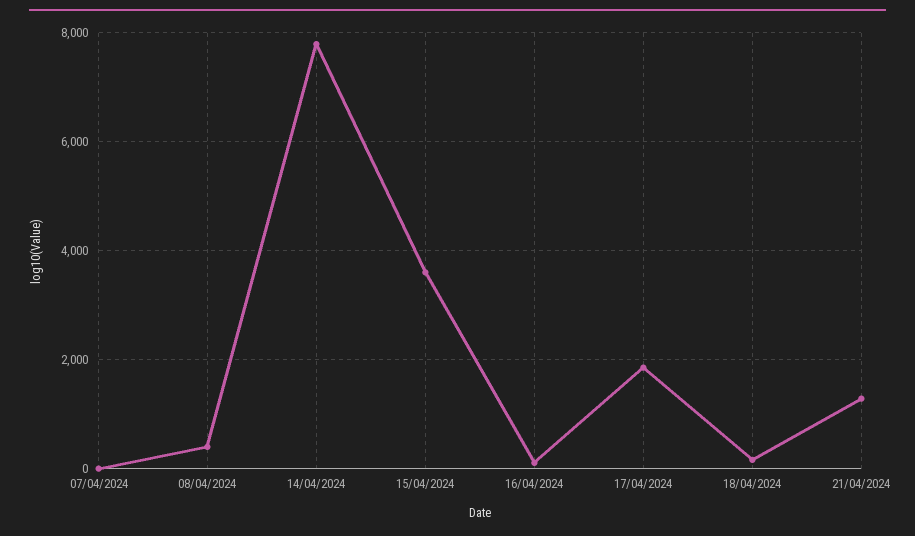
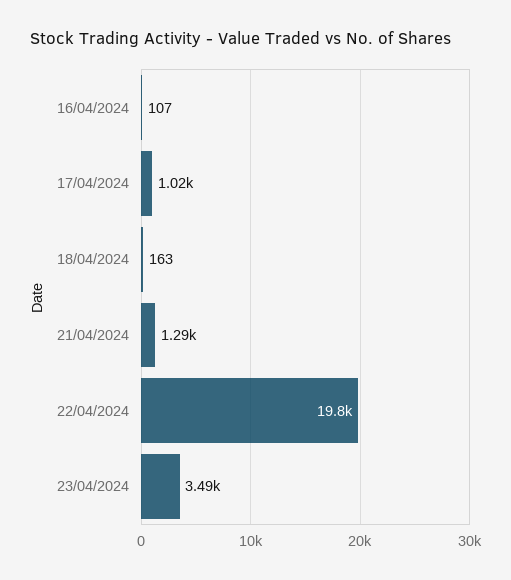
07/04/2024: 0 -> none
08/04/2024: 400 -> none
14/04/2024: 7800 -> none
15/04/2024: 3600 -> none
17/04/2024: 1800 -> 1020
22/04/2024: none -> 19800
23/04/2024: none -> 3490

